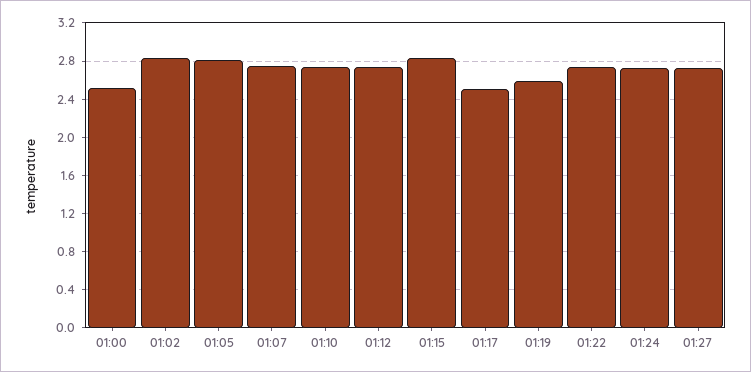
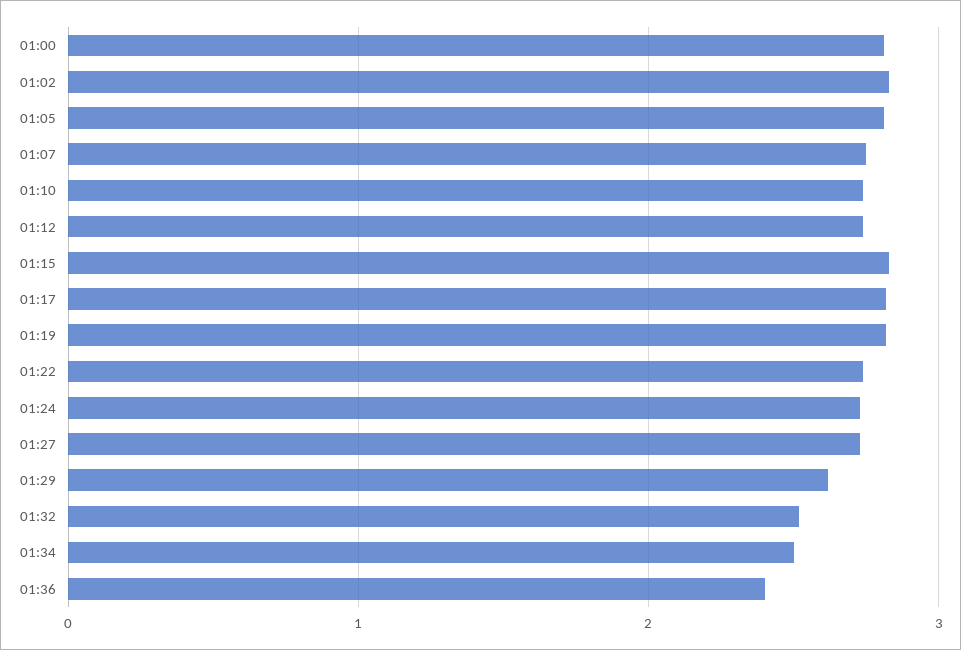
01:00: 2.5 -> 2.8
01:17: 2.5 -> 2.8
01:19: 2.6 -> 2.8
01:29: none -> 2.6
01:32: none -> 2.5
01:34: none -> 2.5
01:36: none -> 2.4

